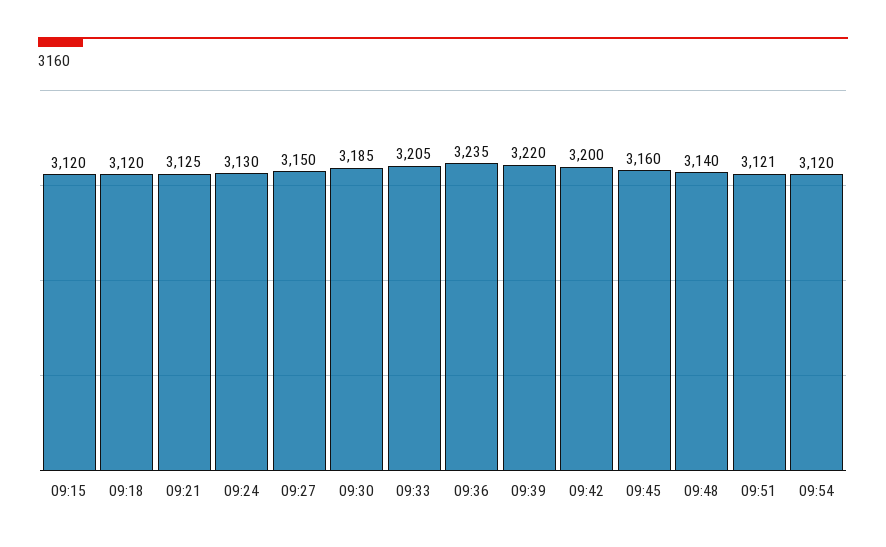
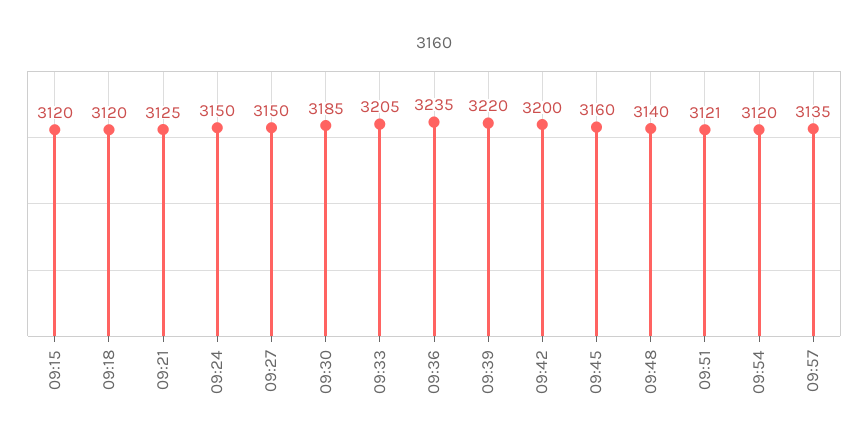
09:24: 3130 -> 3150
09:57: none -> 3135

